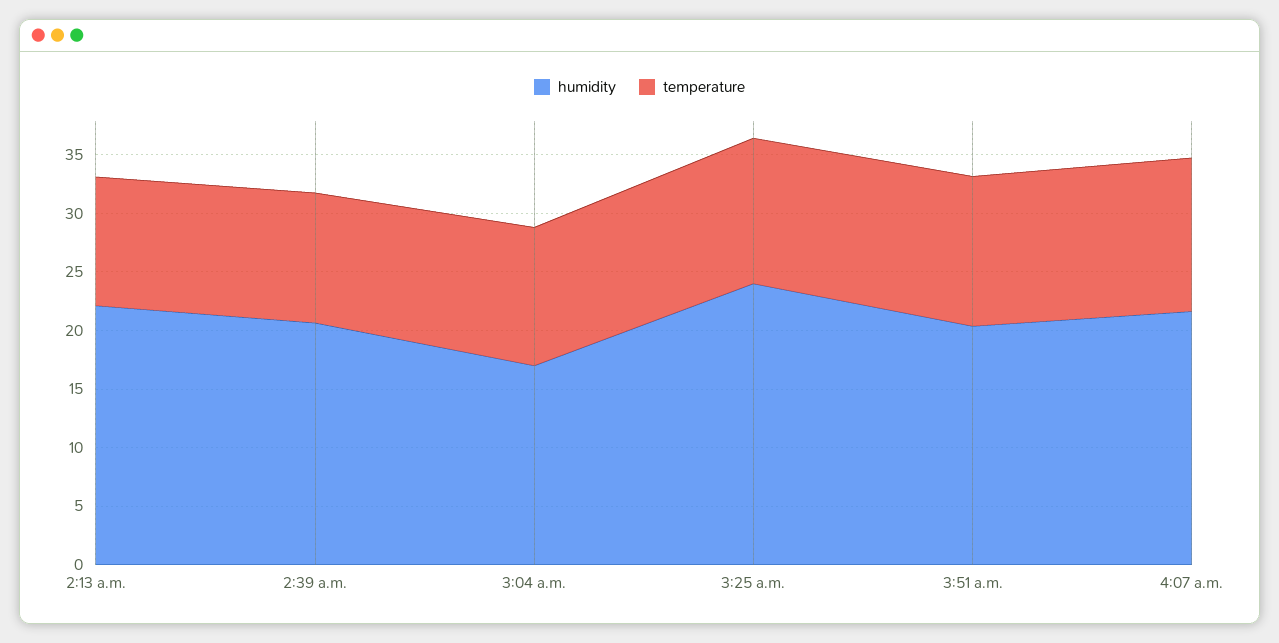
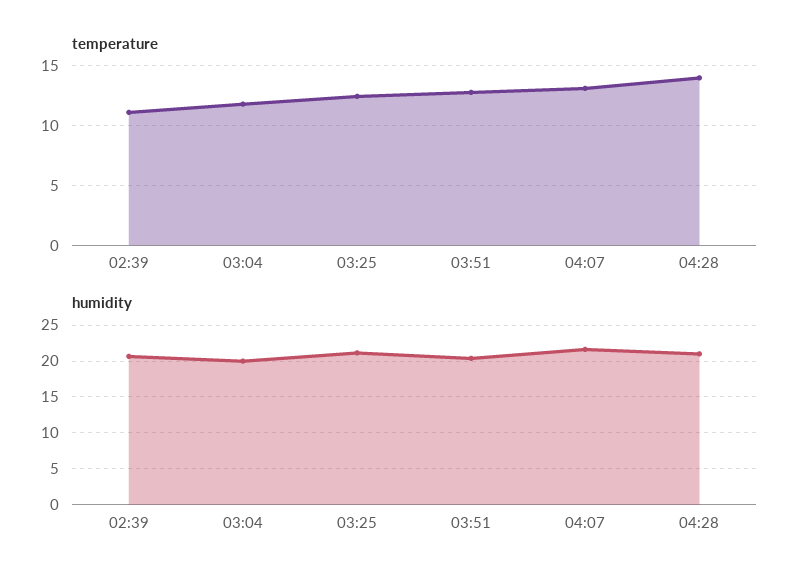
humidity, 2:13 a.m.: 22 -> none
temperature, 2:13 a.m.: 11 -> none
humidity, 3:04 a.m.: 17 -> 20
humidity, 3:25 a.m.: 24 -> 21
temperature, 04:28: none -> 14
humidity, 04:28: none -> 21

